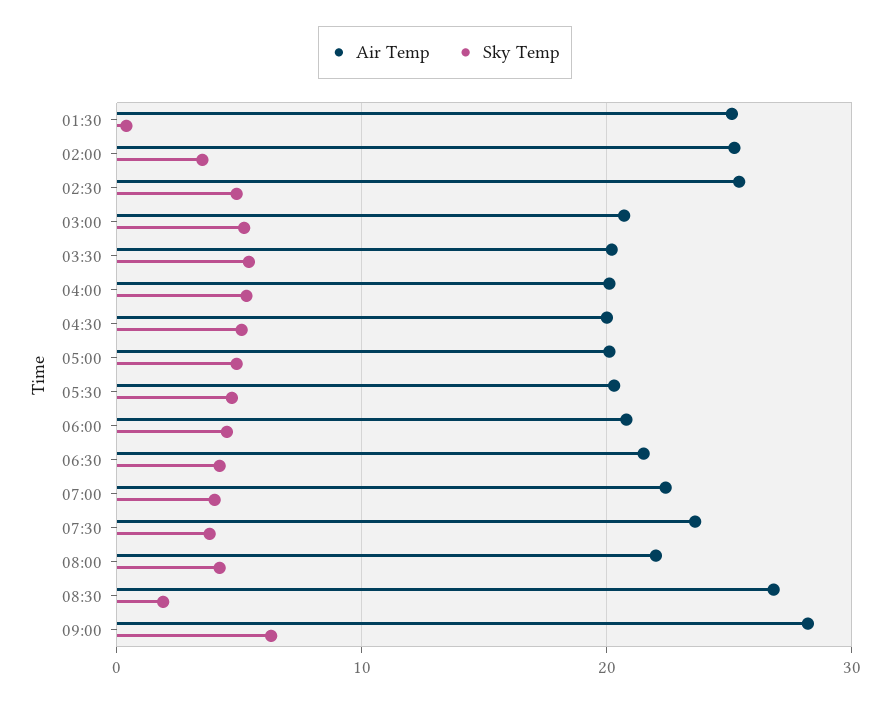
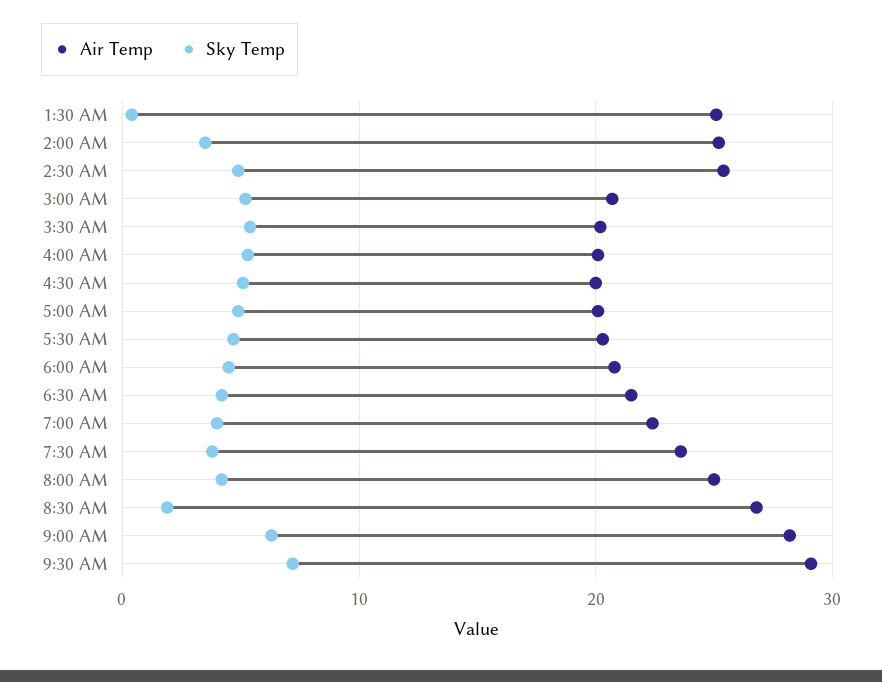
Air Temp, 08:00: 22 -> 25
Air Temp, 9:30 AM: none -> 29
Sky Temp, 9:30 AM: none -> 7

